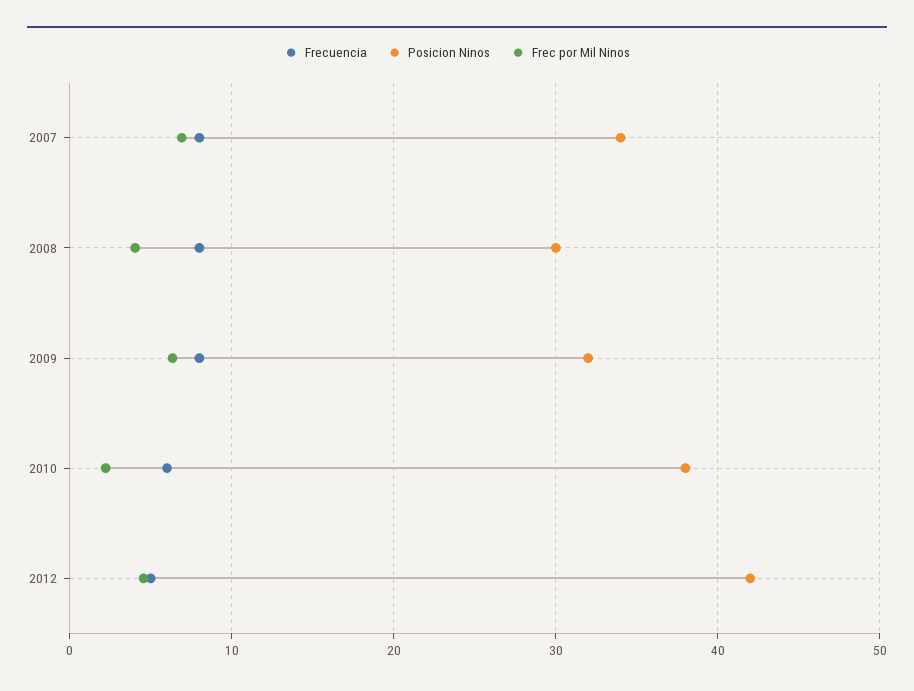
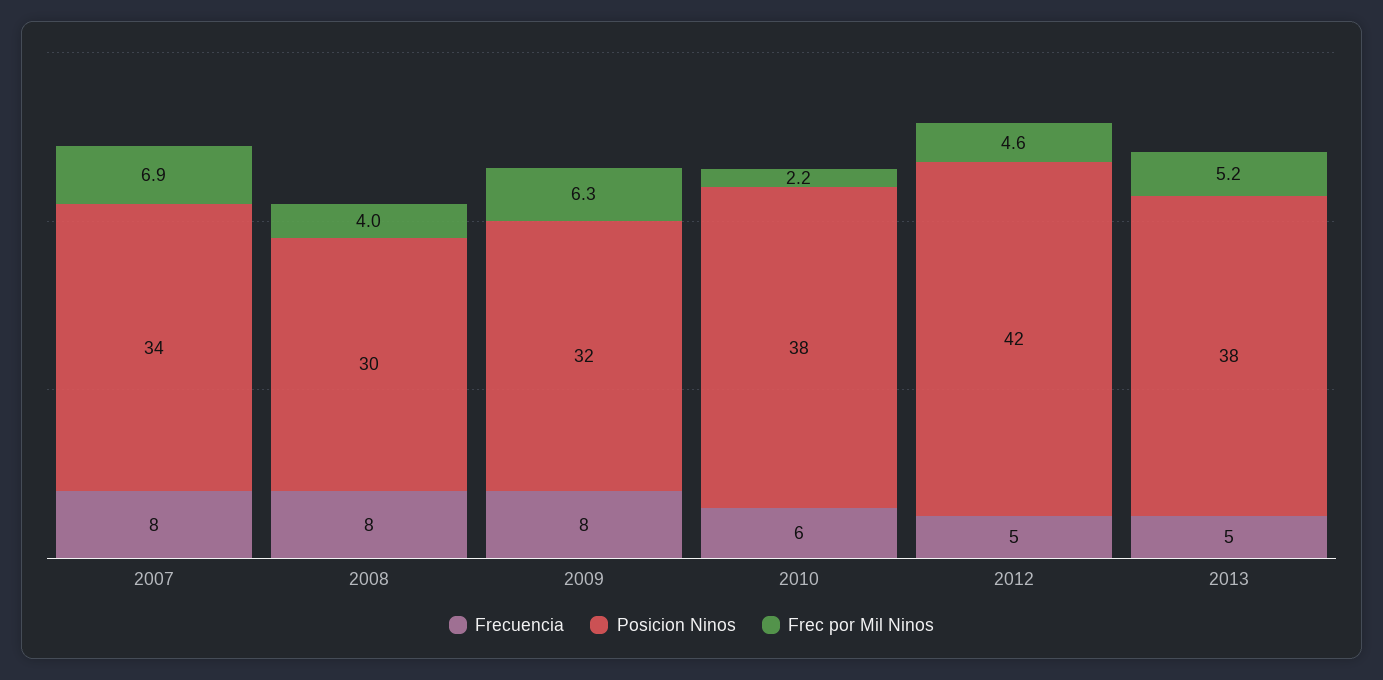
Frecuencia, 2013: none -> 5
Posicion Ninos, 2013: none -> 38
Frec por Mil Ninos, 2013: none -> 5.2

